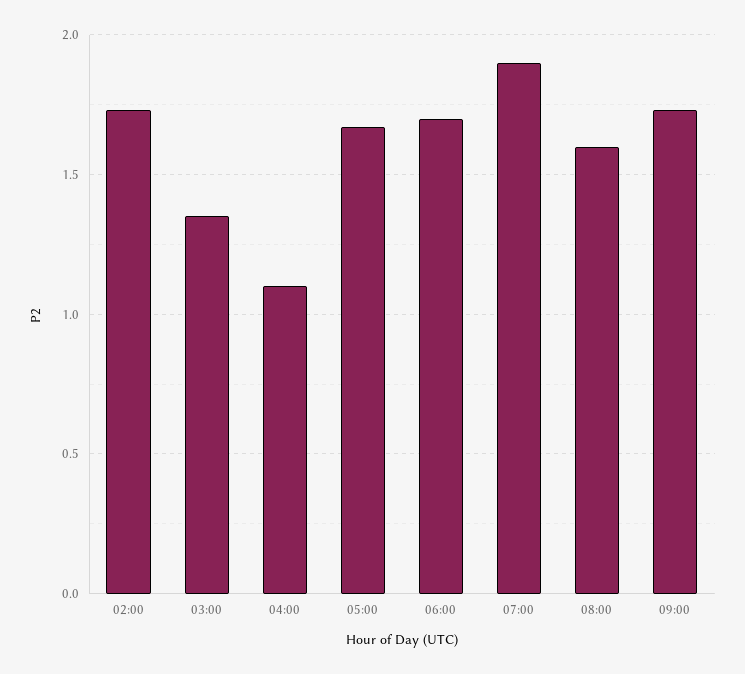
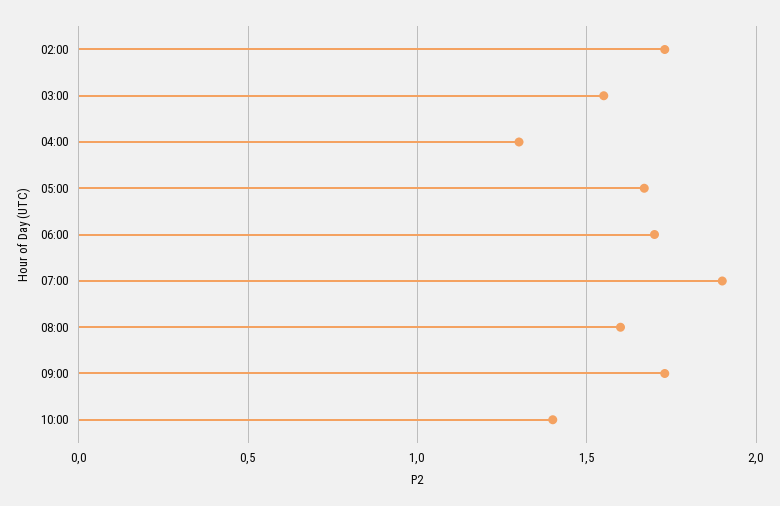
03:00: 1.35 -> 1.55
04:00: 1.1 -> 1.3
10:00: none -> 1.4

